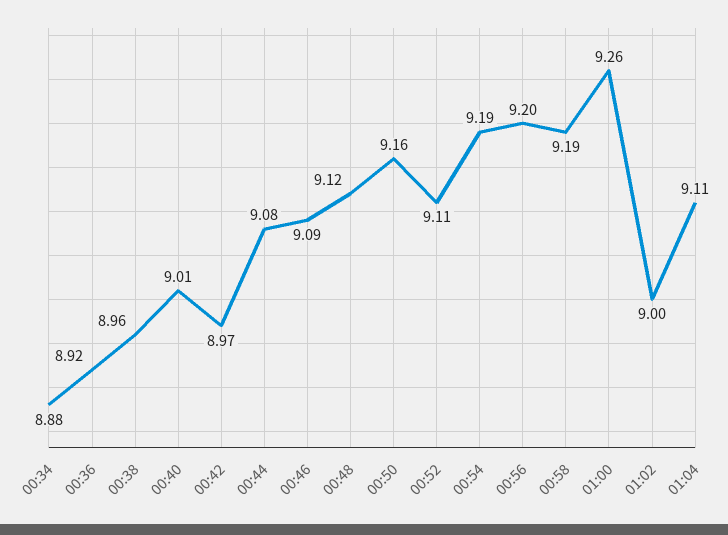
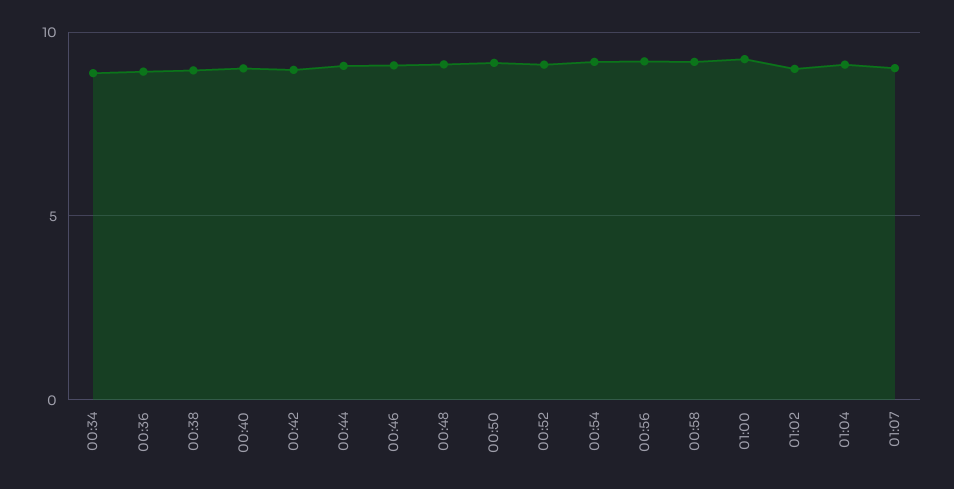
01:07: none -> 9

